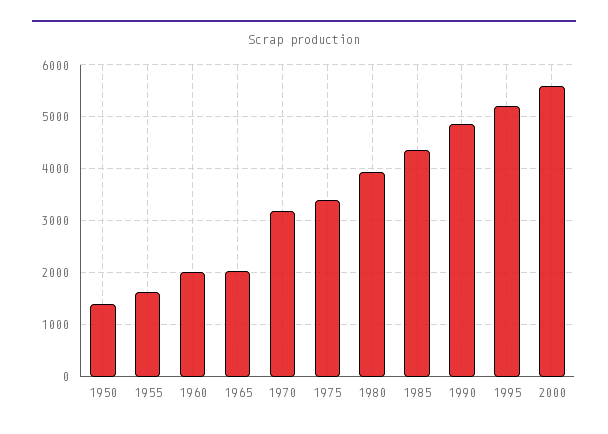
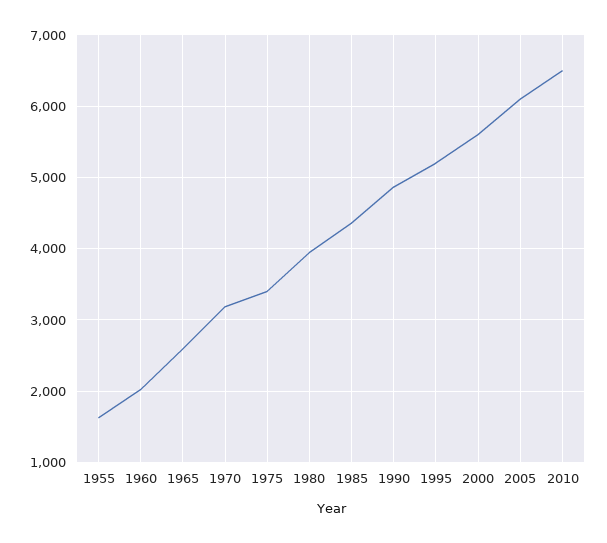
1950: 1400 -> none
1965: 2000 -> 2600
2005: none -> 6100
2010: none -> 6500

